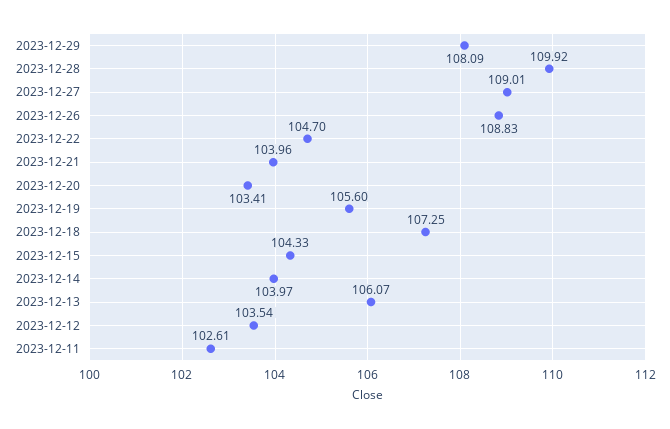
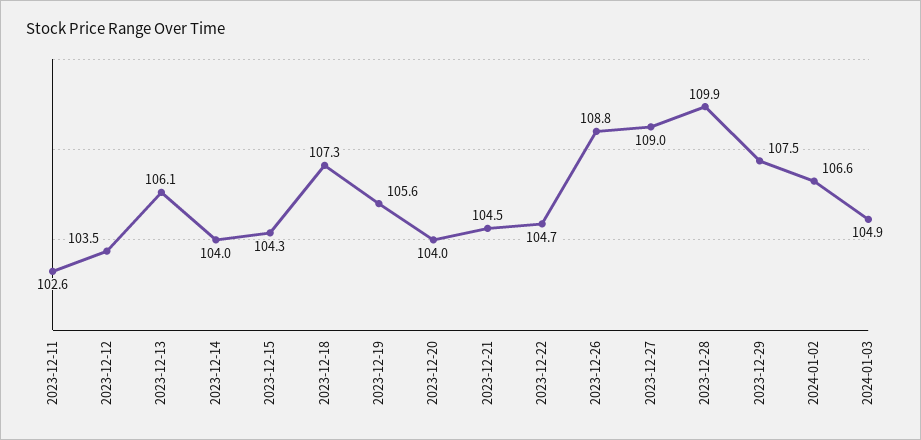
2023-12-29: 108.09 -> 107.5
2023-12-21: 103.96 -> 104.5
2023-12-20: 103.41 -> 104
2024-01-02: none -> 106.6
2024-01-03: none -> 104.9

